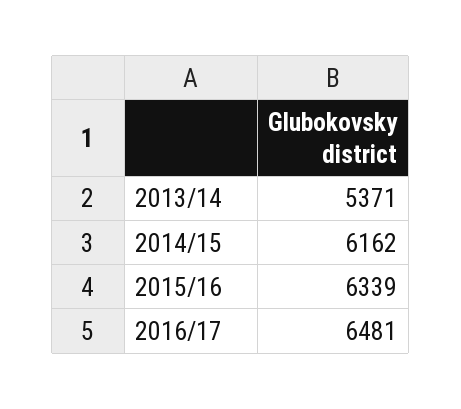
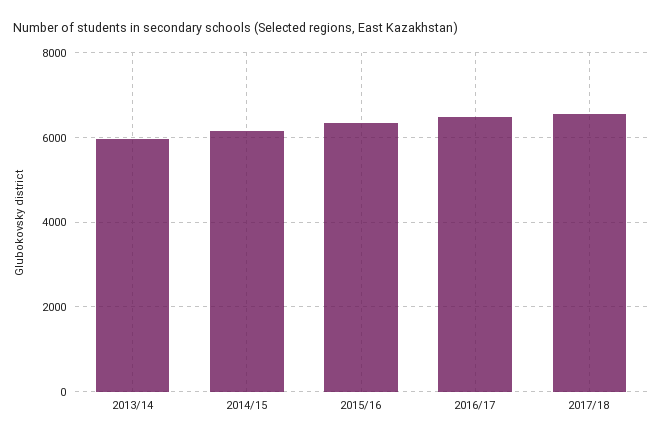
2013/14: 5371 -> 6000
2017/18: none -> 6600

